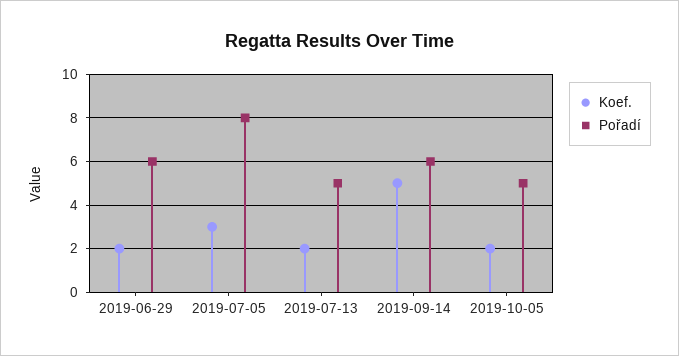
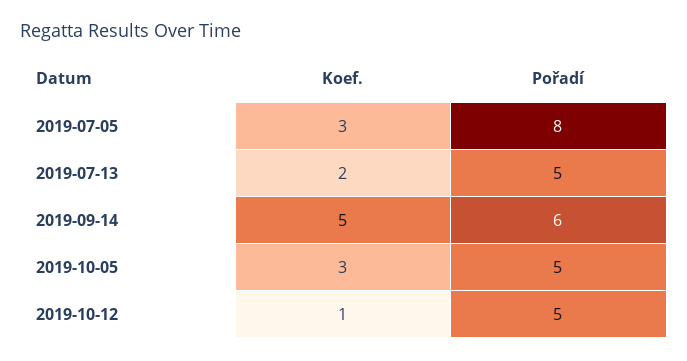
Koef., 2019-06-29: 2 -> none
Pořadí, 2019-06-29: 6 -> none
Koef., 2019-10-05: 2 -> 3
Koef., 2019-10-12: none -> 1
Pořadí, 2019-10-12: none -> 5

